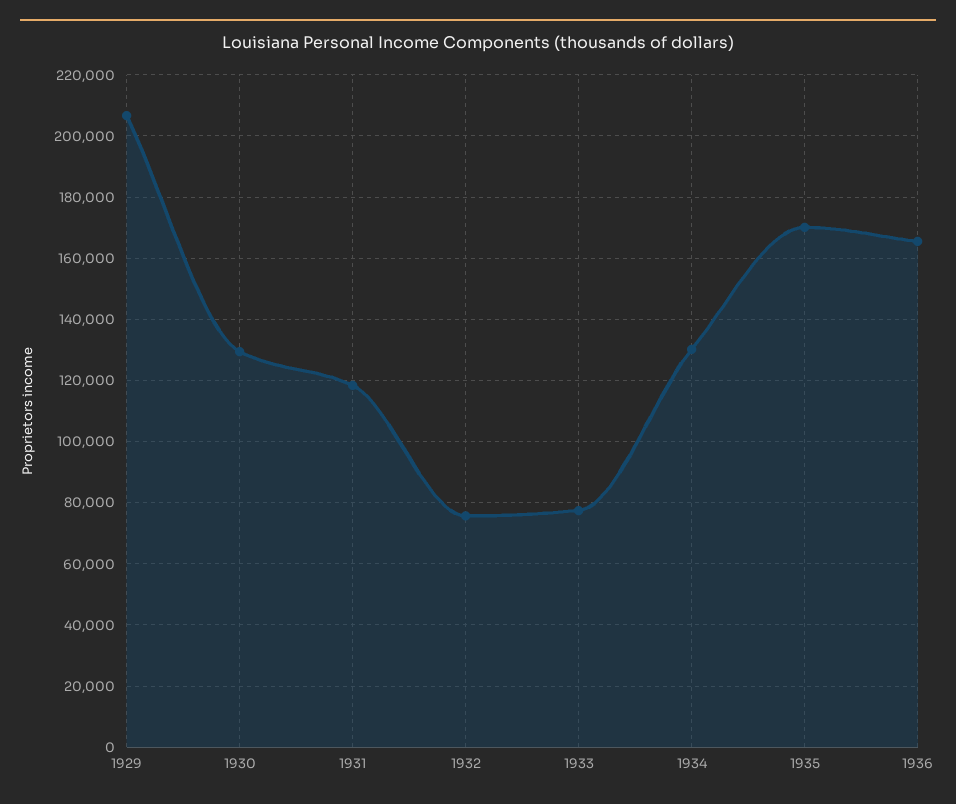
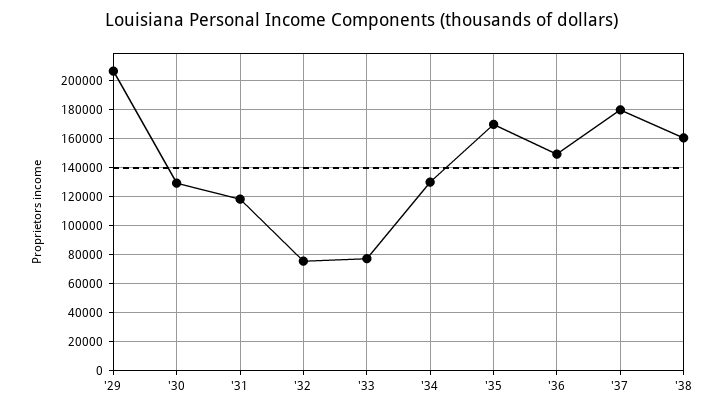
1936: 166000 -> 150000
'37: none -> 180000
'38: none -> 160000

